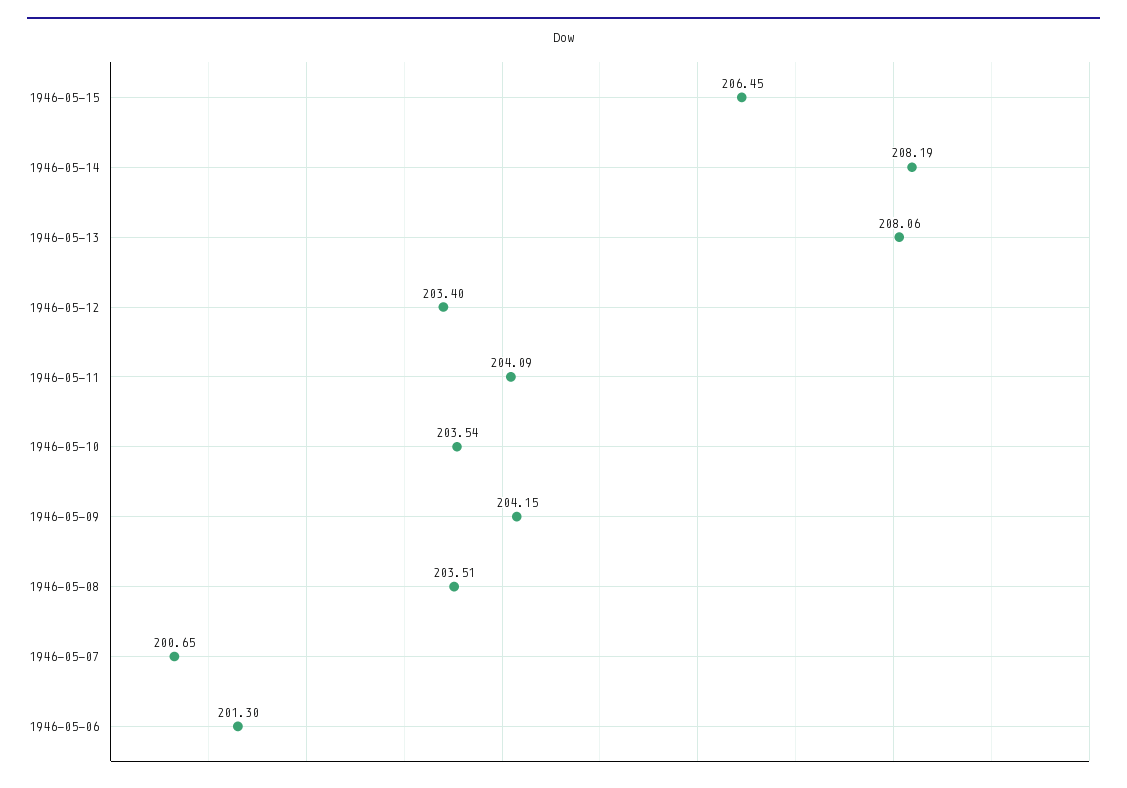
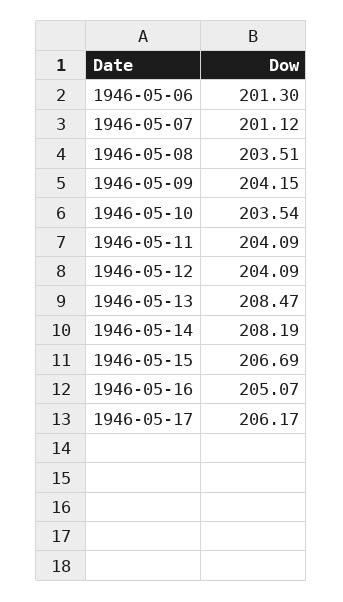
1946-05-15: 206.45 -> 206.69
1946-05-13: 208.06 -> 208.47
1946-05-12: 203.4 -> 204.09
1946-05-07: 200.65 -> 201.12
1946-05-16: none -> 205.07
1946-05-17: none -> 206.17

